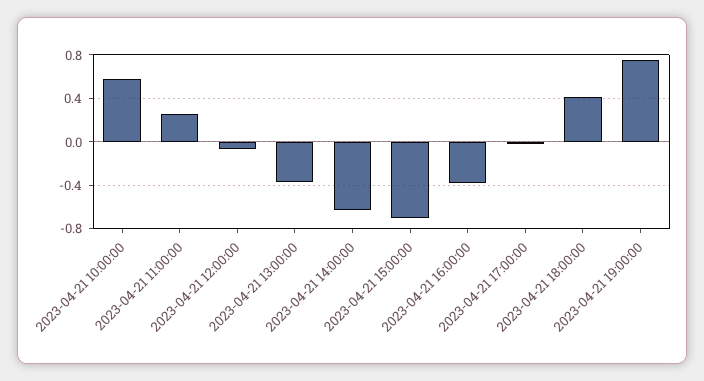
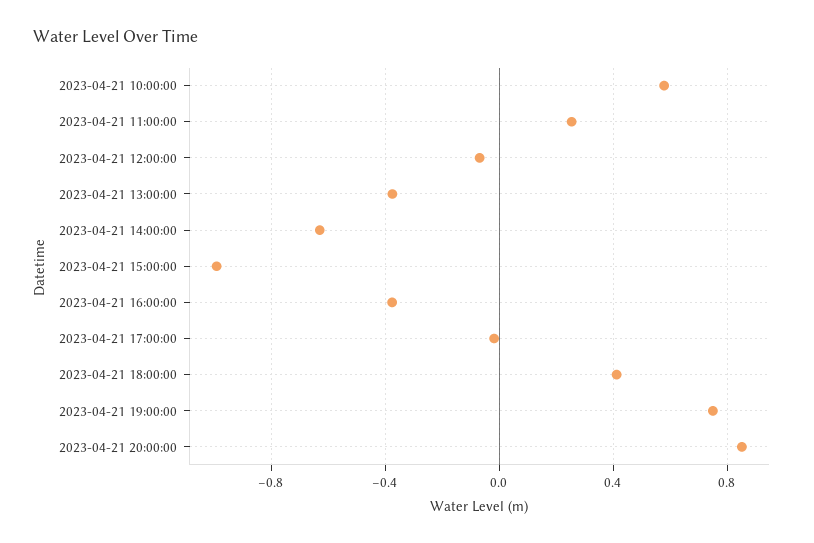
2023-04-21 15:00:00: -0.7 -> -1
2023-04-21 20:00:00: none -> 0.85

